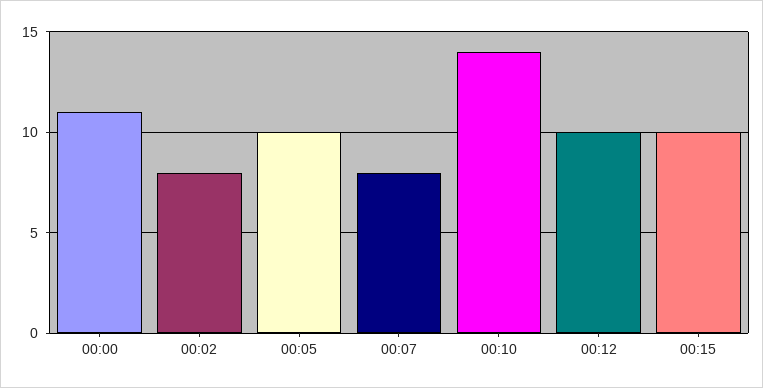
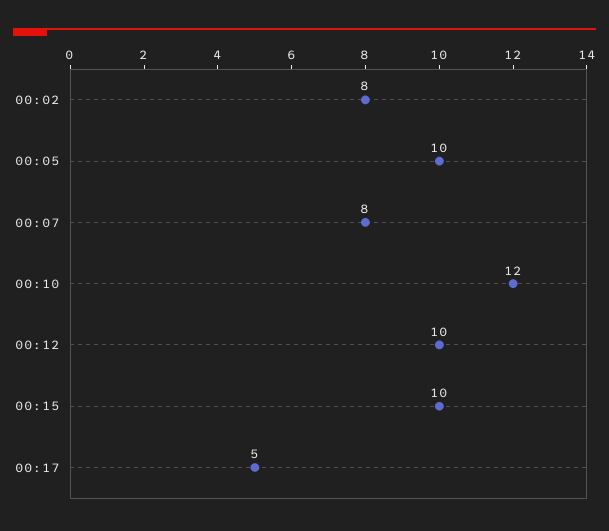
00:00: 11 -> none
00:10: 14 -> 12
00:17: none -> 5

